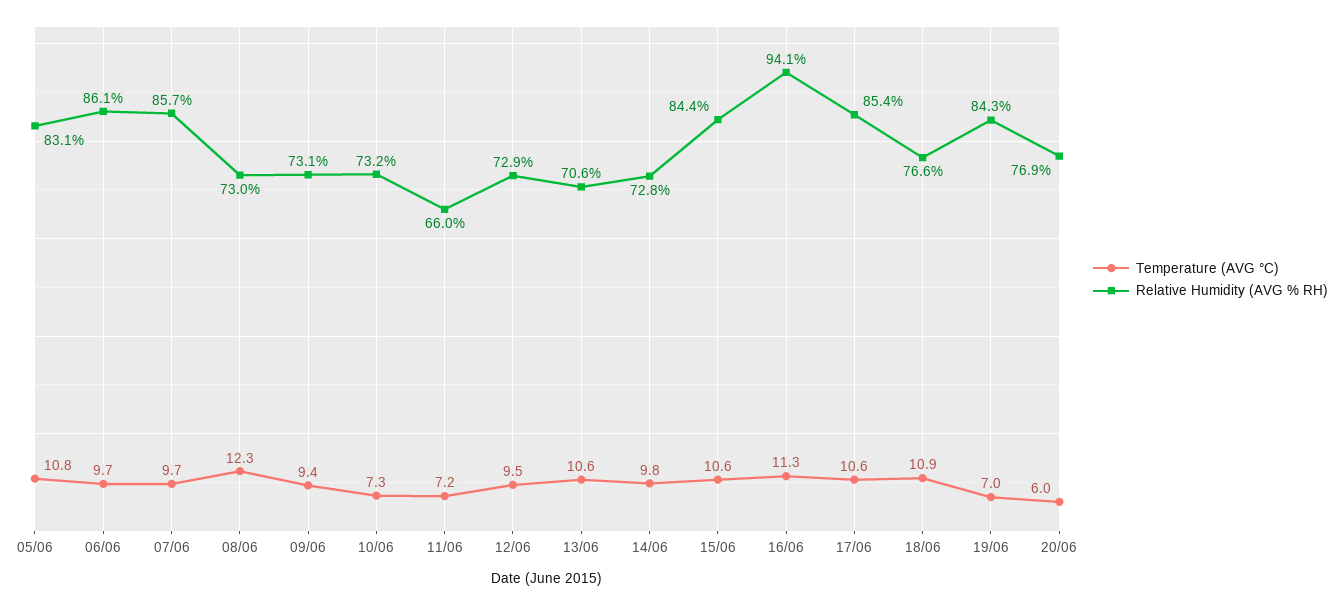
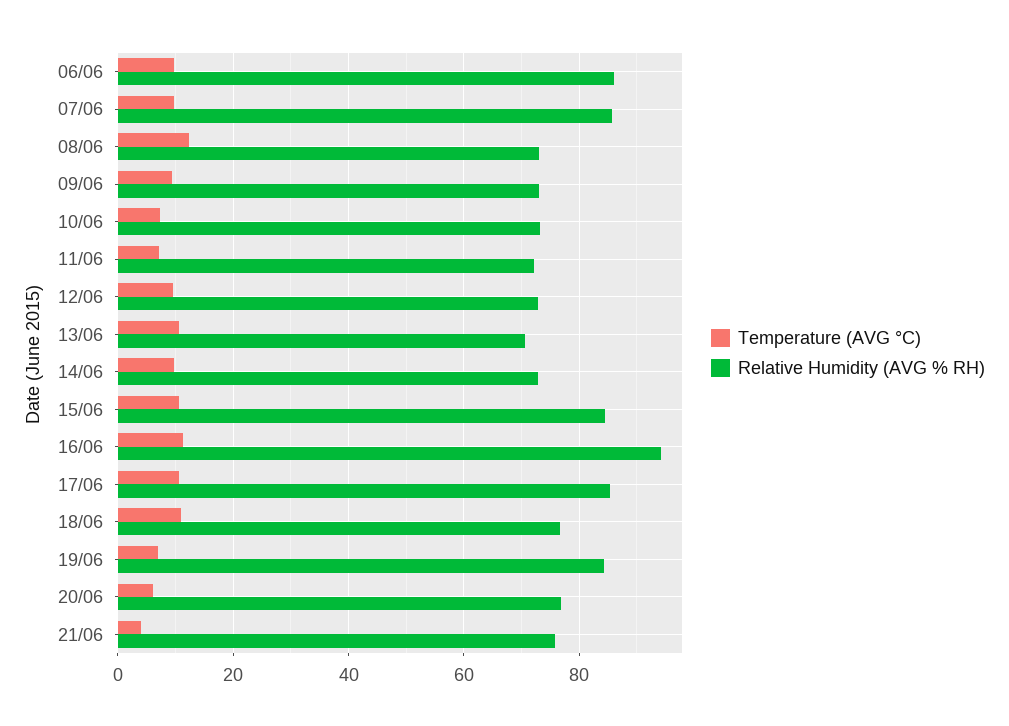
Temperature (AVG °C), 05/06: 10.8 -> none
Relative Humidity (AVG % RH), 05/06: 83.1 -> none
Relative Humidity (AVG % RH), 11/06: 66 -> 72
Temperature (AVG °C), 21/06: none -> 4
Relative Humidity (AVG % RH), 21/06: none -> 76

